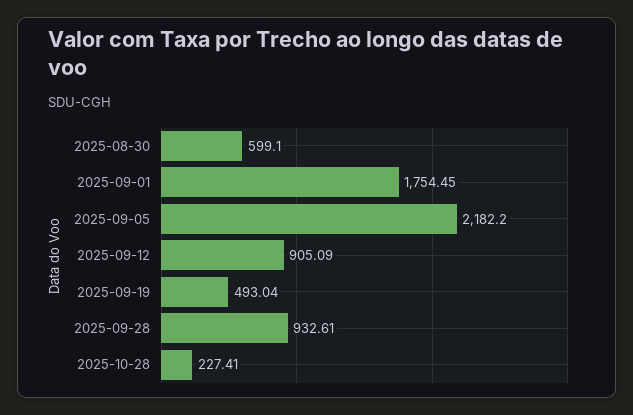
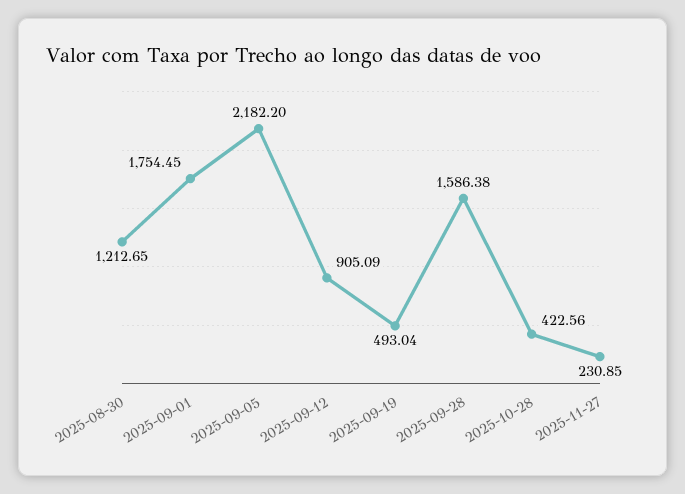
2025-08-30: 599.1 -> 1212.65
2025-09-28: 932.61 -> 1586.38
2025-10-28: 227.41 -> 422.56
2025-11-27: none -> 230.85

